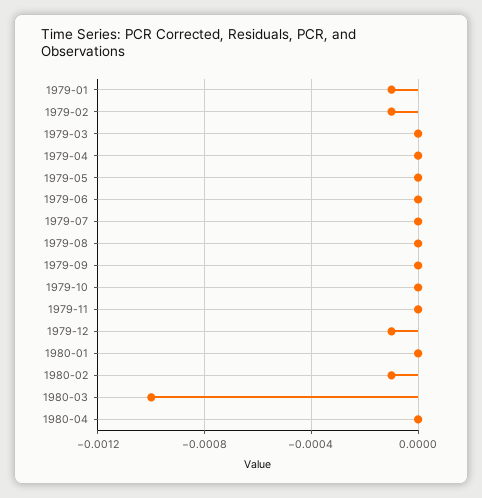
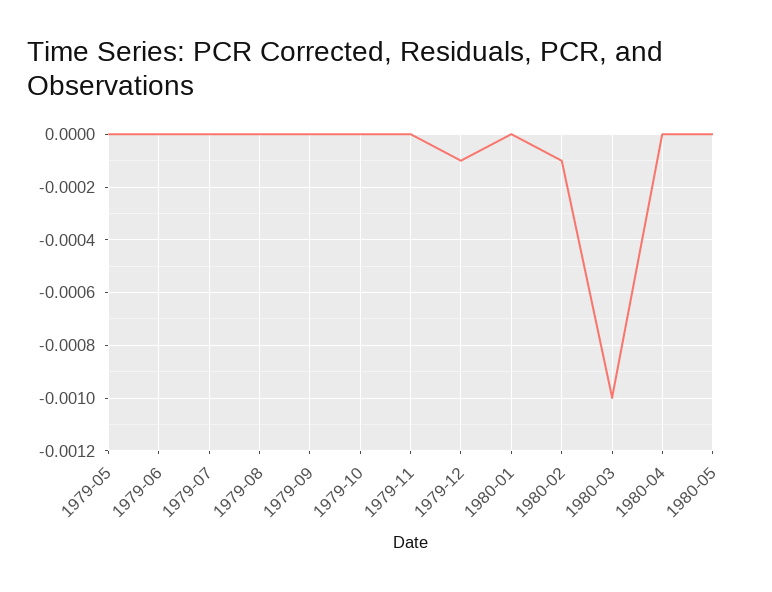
1979-01: -0.0001 -> none
1979-02: -0.0001 -> none
1979-03: 0 -> none
1979-04: 0 -> none
1980-05: none -> 0

